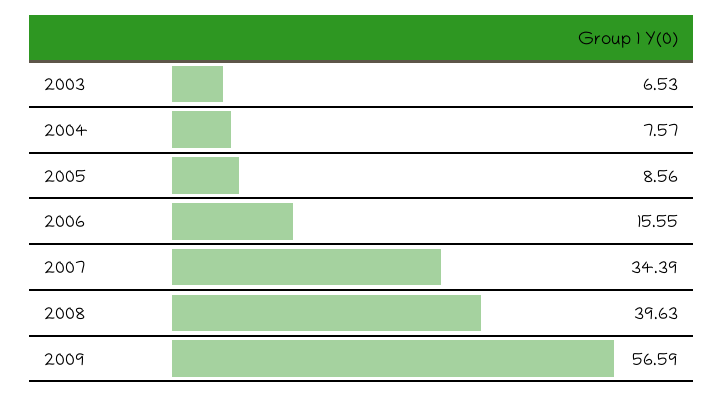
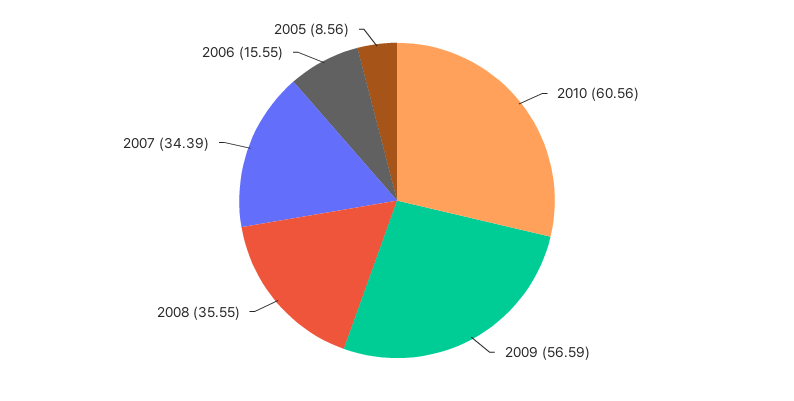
2003: 6.53 -> none
2004: 7.57 -> none
2008: 39.63 -> 35.55
2010: none -> 60.56

